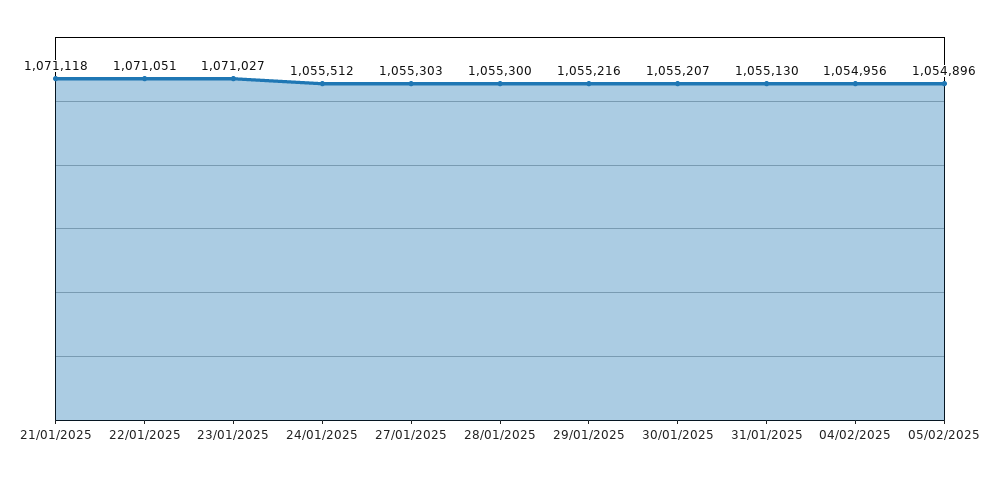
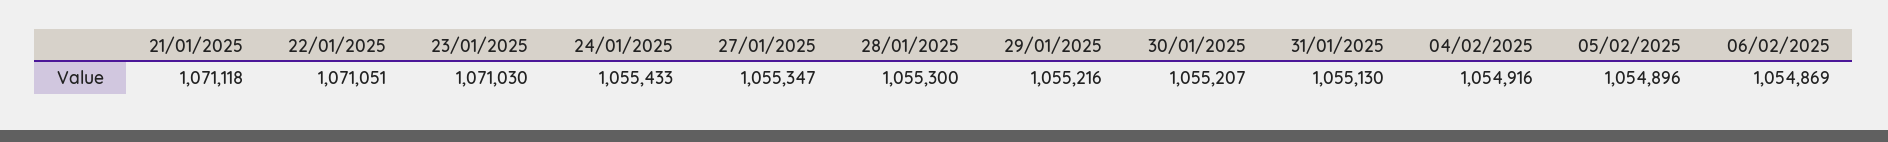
23/01/2025: 1071027 -> 1071030
24/01/2025: 1055512 -> 1055433
27/01/2025: 1055303 -> 1055347
04/02/2025: 1054956 -> 1054916
06/02/2025: none -> 1054869

